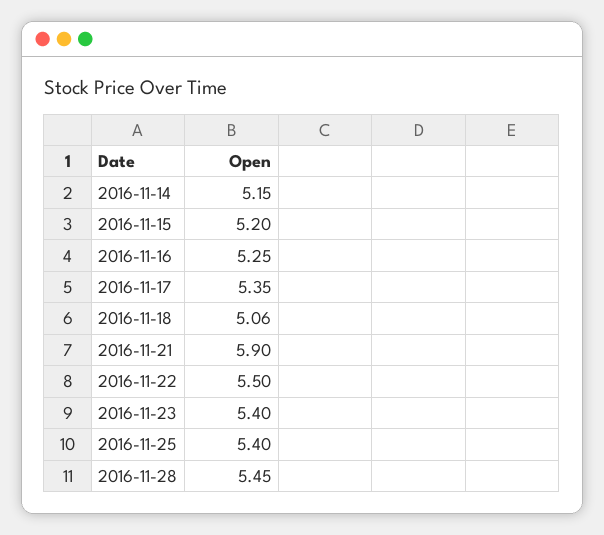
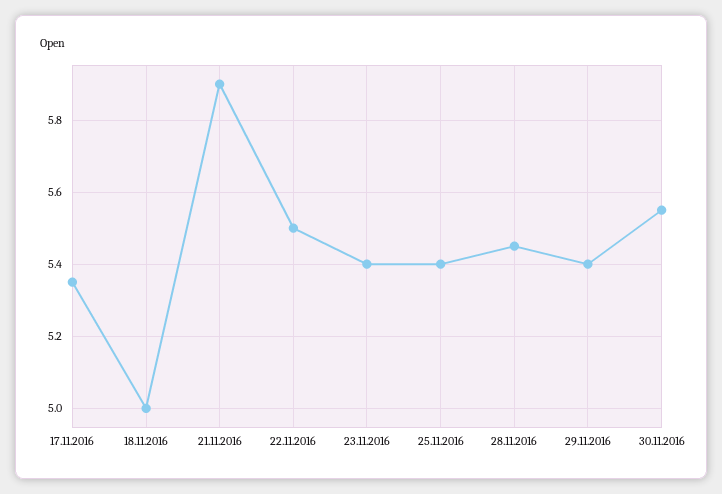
2016-11-14: 5.15 -> none
2016-11-15: 5.2 -> none
2016-11-16: 5.25 -> none
2016-11-18: 5.06 -> 5
29.11.2016: none -> 5.4
30.11.2016: none -> 5.55

